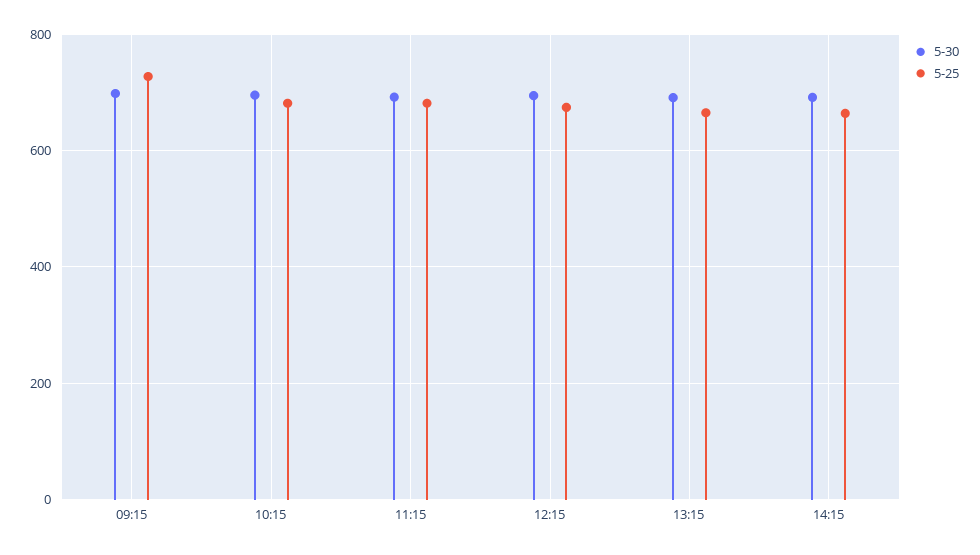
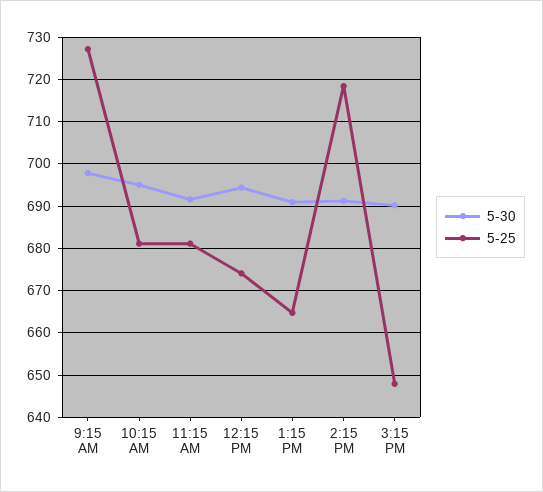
5-25, 14:15: 660 -> 718
5-30, 3:15 PM: none -> 690
5-25, 3:15 PM: none -> 648

